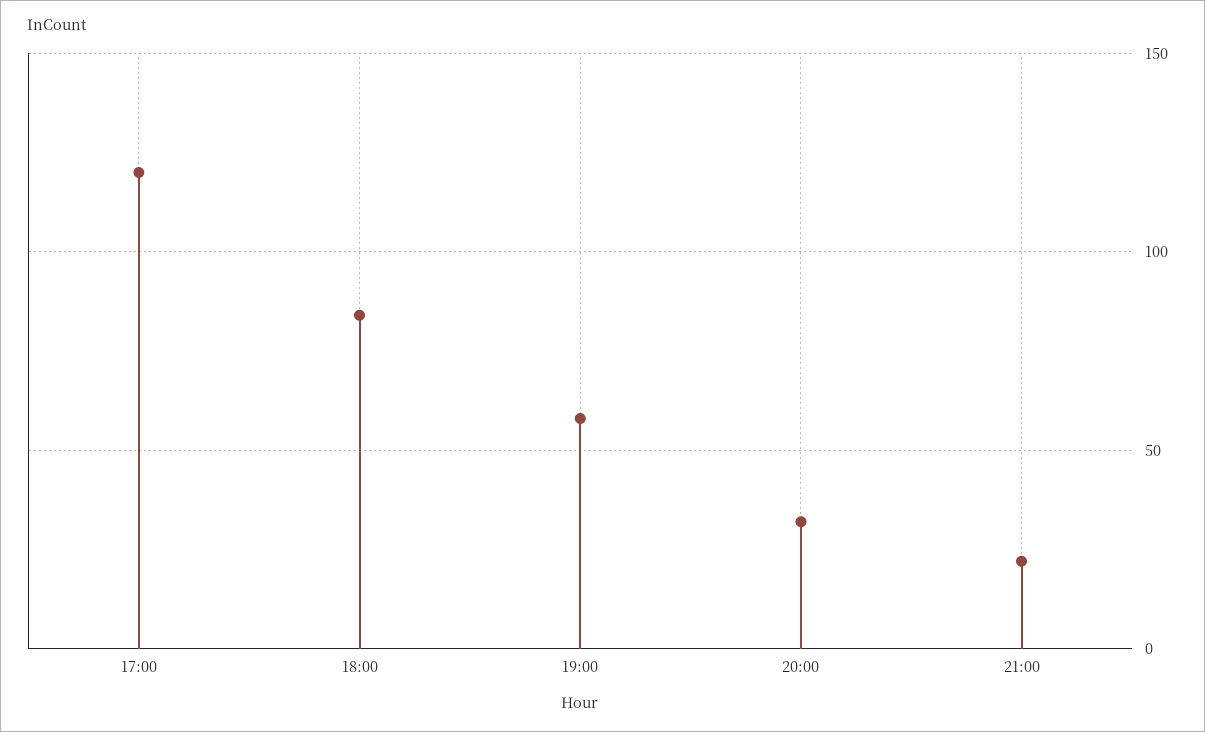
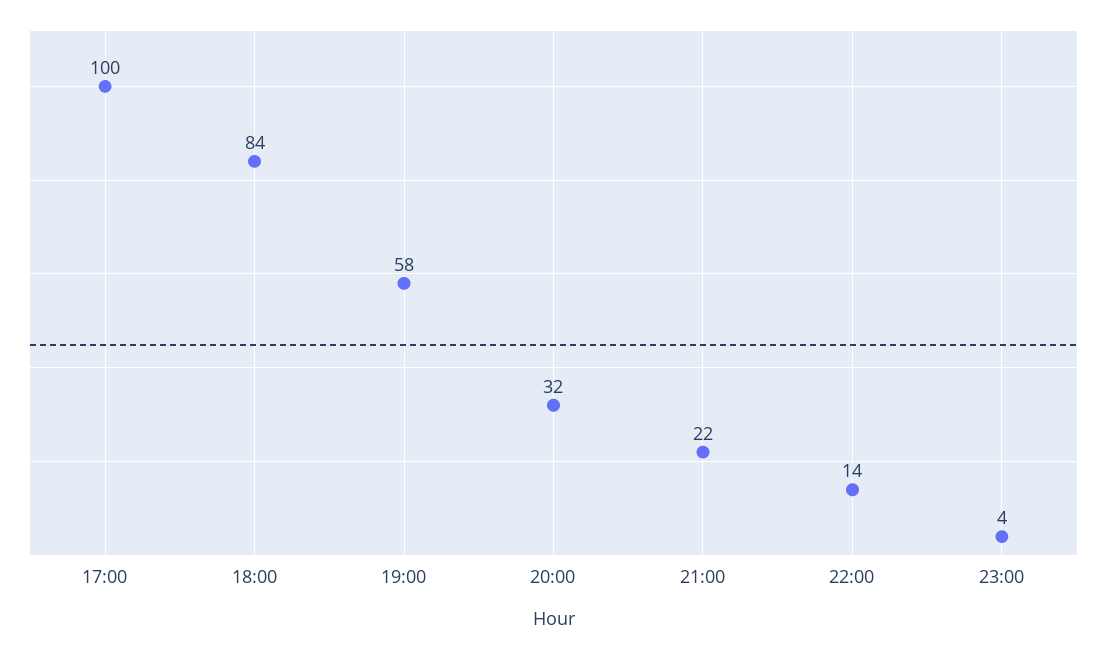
17:00: 120 -> 100
22:00: none -> 14
23:00: none -> 4

